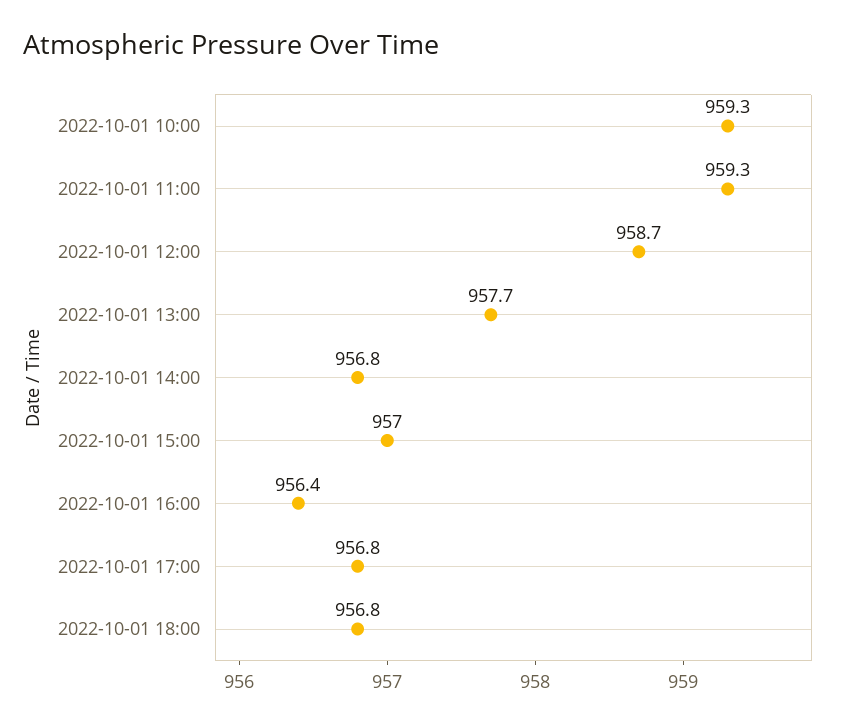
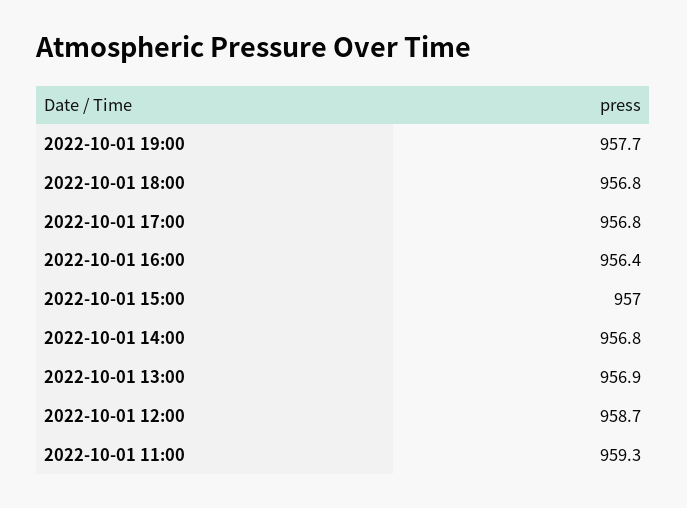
2022-10-01 10:00: 959.3 -> none
2022-10-01 13:00: 957.7 -> 956.9
2022-10-01 19:00: none -> 957.7

